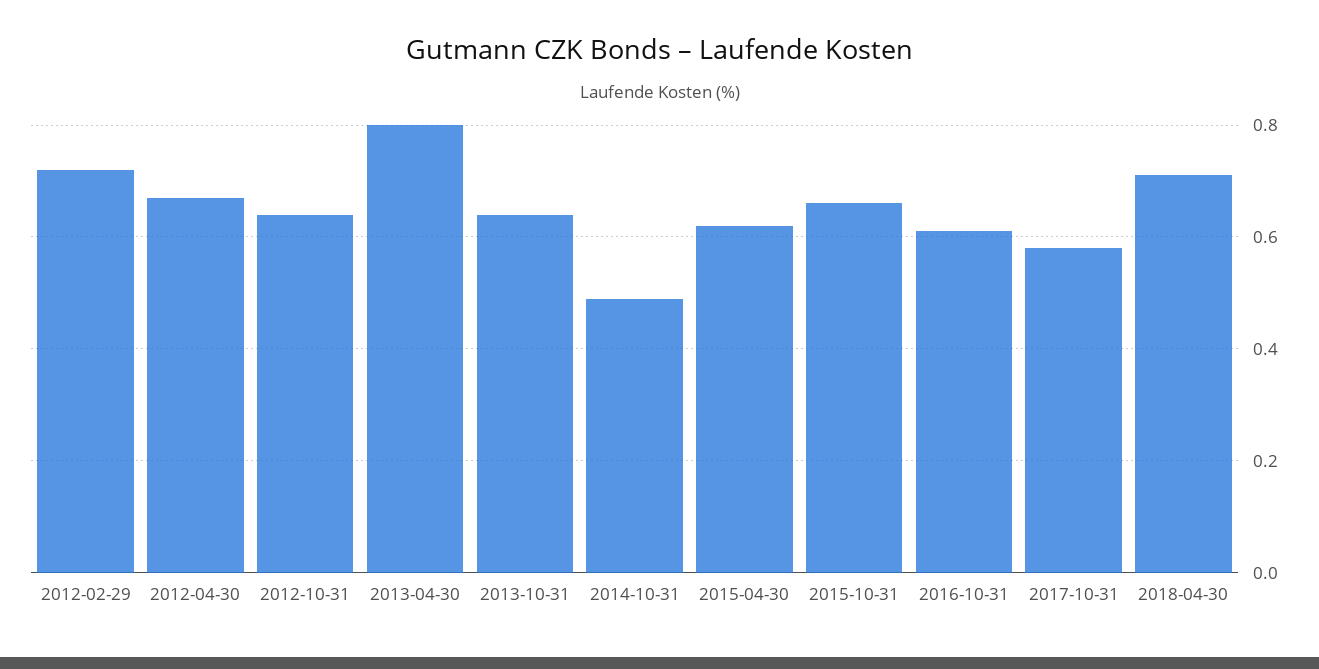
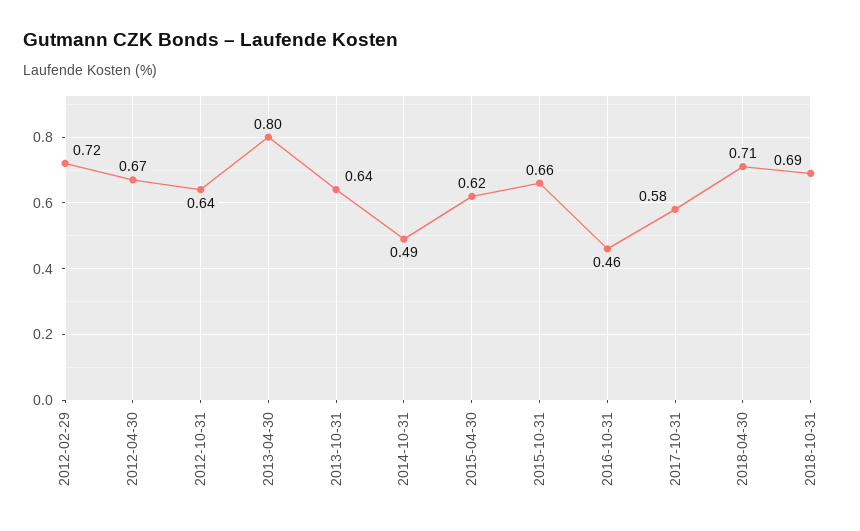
2016-10-31: 0.6 -> 0.46
2018-10-31: none -> 0.69

